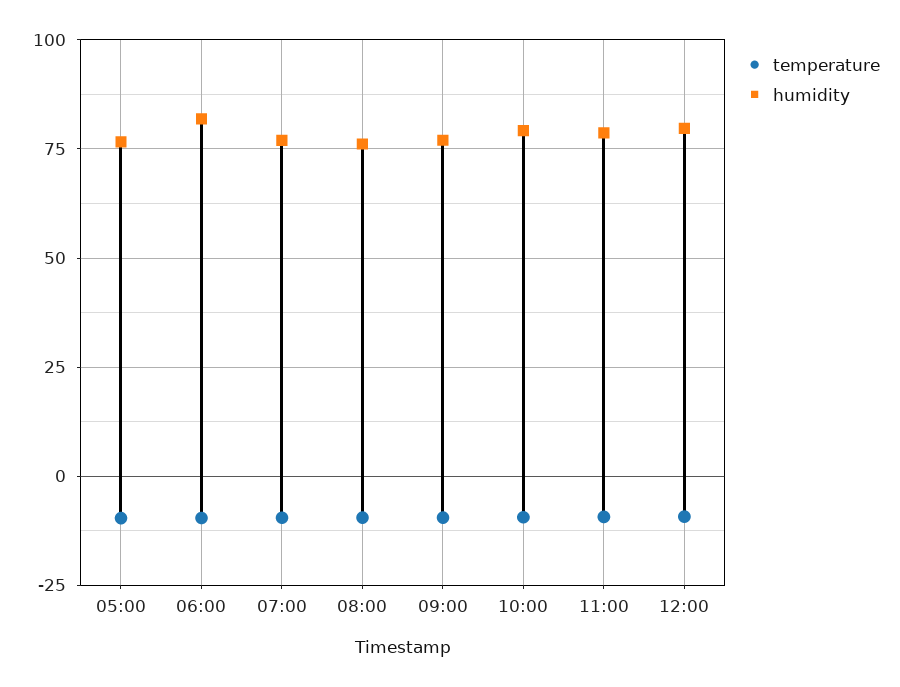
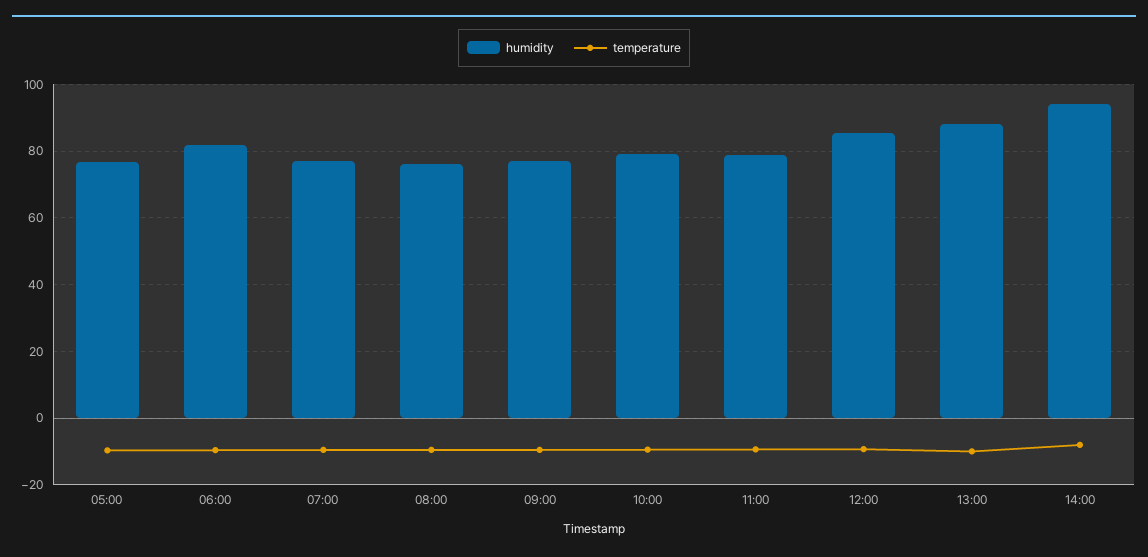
humidity, 12:00: 80 -> 86
humidity, 13:00: none -> 88
temperature, 13:00: none -> -10
humidity, 14:00: none -> 94
temperature, 14:00: none -> -8

